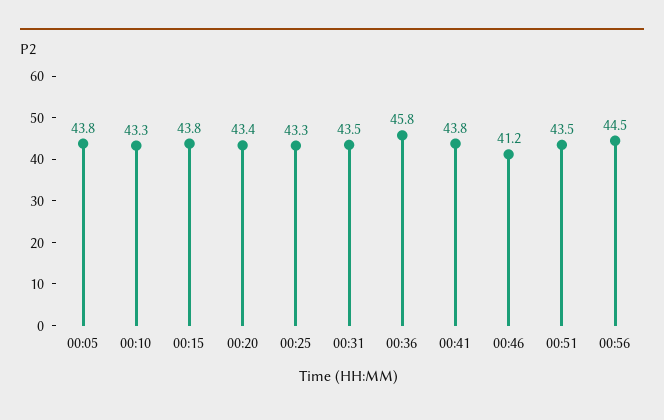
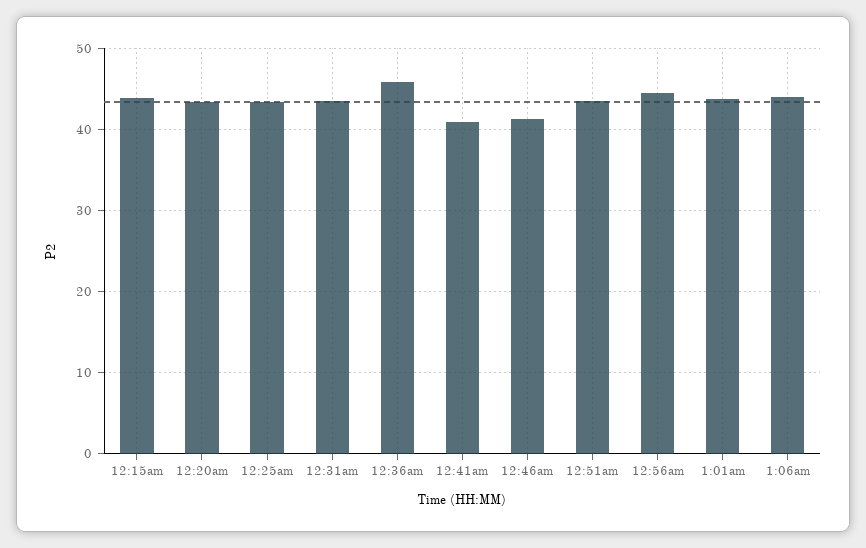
00:05: 43.8 -> none
00:10: 43.3 -> none
00:41: 43.8 -> 41
1:01am: none -> 44
1:06am: none -> 44

